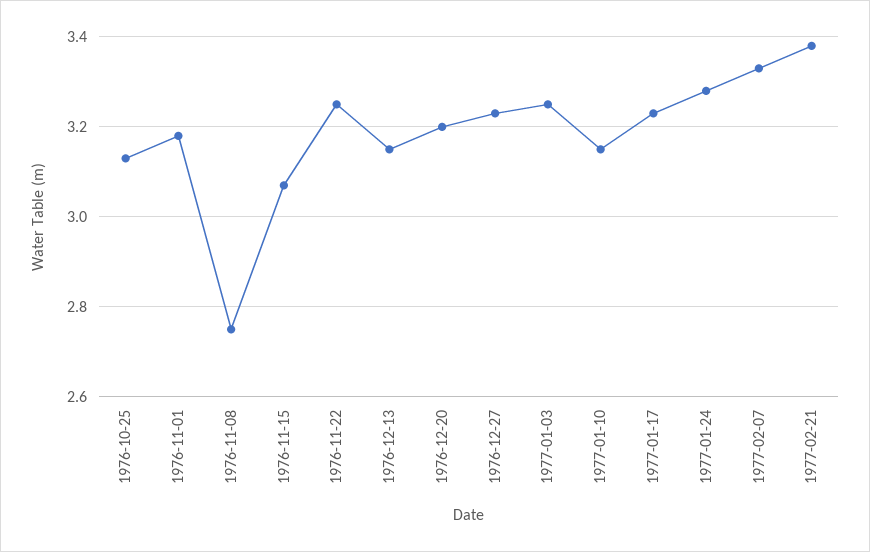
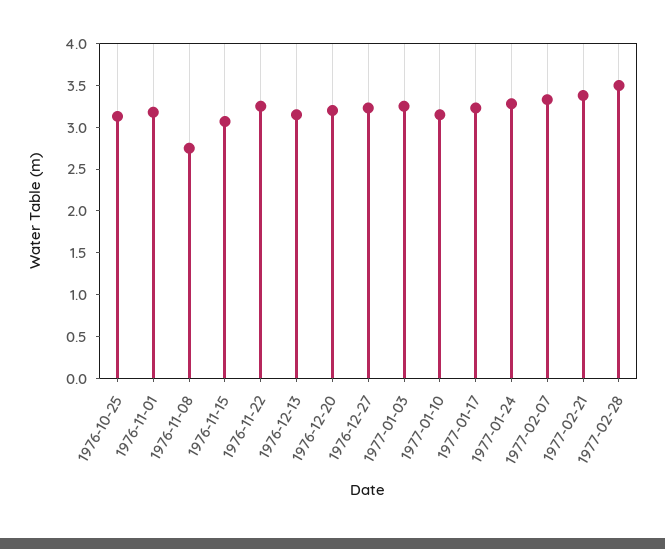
1977-02-28: none -> 3.5

